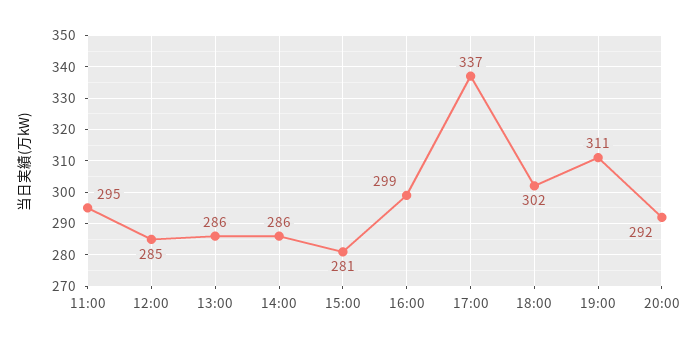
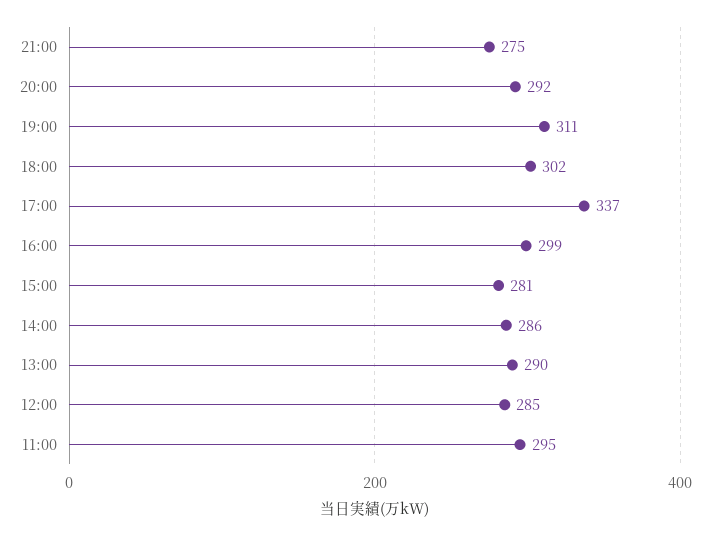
13:00: 286 -> 290
21:00: none -> 275

